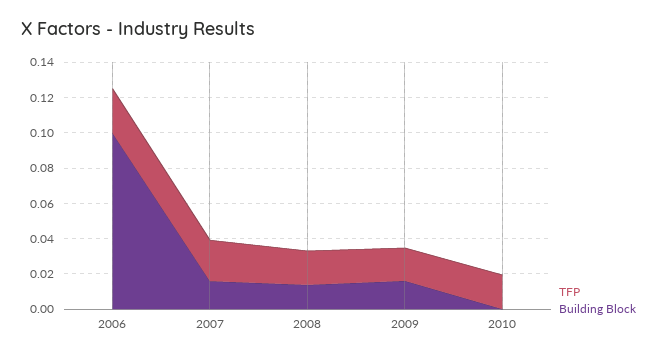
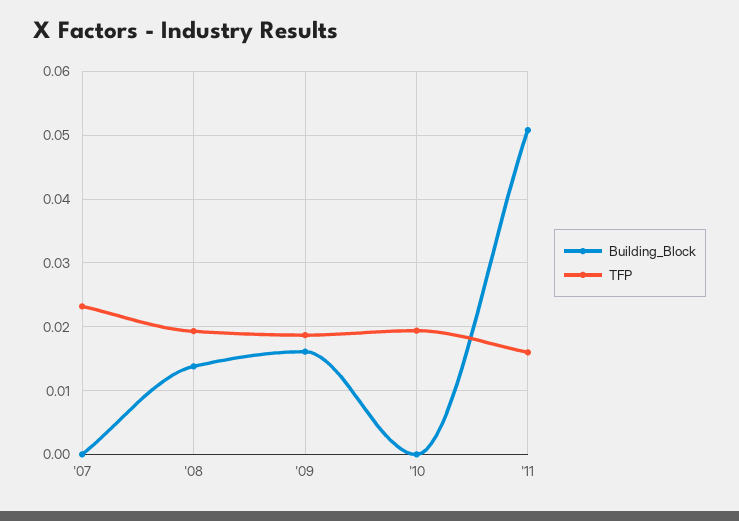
TFP, 2006: 0.025 -> none
Building Block, 2006: 0.1 -> none
Building Block, 2007: 0.015 -> 0
Building Block, '11: none -> 0.051
TFP, '11: none -> 0.016

